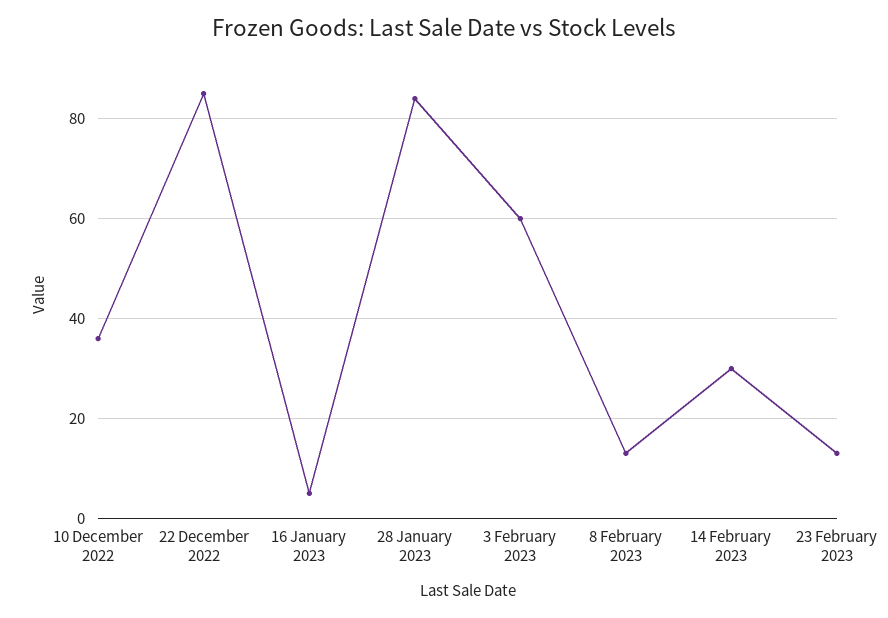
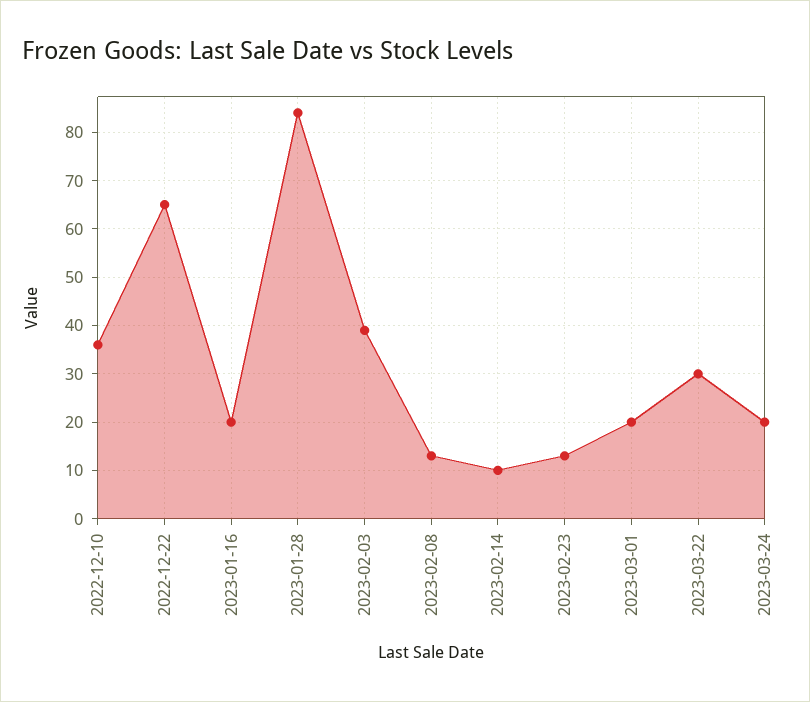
22 December 2022: 85 -> 65
16 January 2023: 5 -> 20
3 February 2023: 60 -> 40
14 February 2023: 30 -> 10
2023-03-01: none -> 20
2023-03-22: none -> 30
2023-03-24: none -> 20

